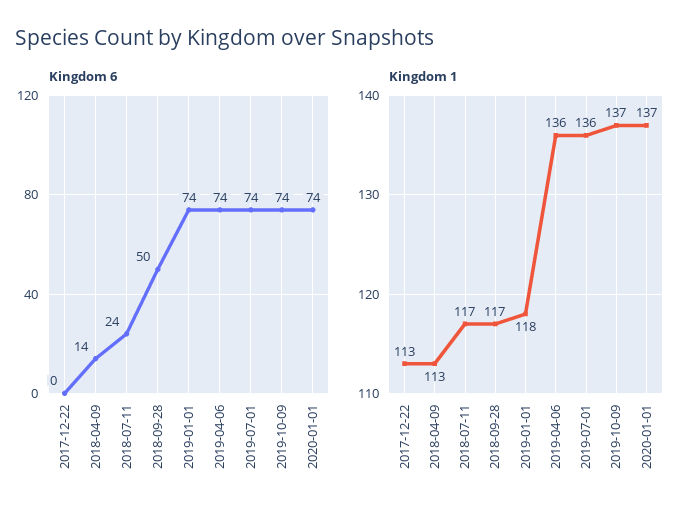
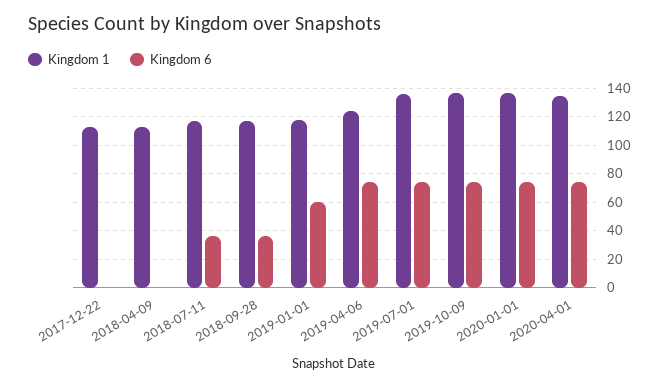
Kingdom 6, 2018-04-09: 14 -> 0
Kingdom 6, 2018-07-11: 24 -> 35
Kingdom 6, 2018-09-28: 50 -> 35
Kingdom 6, 2019-01-01: 74 -> 60
Kingdom 1, 2019-04-06: 136 -> 125
Kingdom 1, 2020-04-01: none -> 135
Kingdom 6, 2020-04-01: none -> 75

